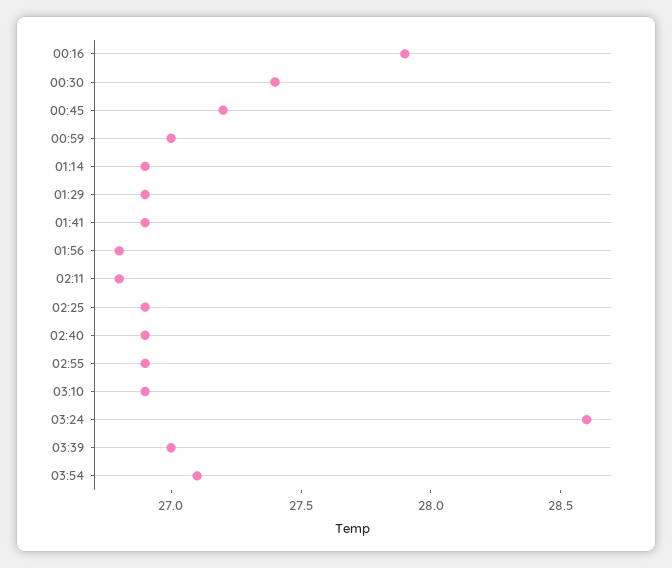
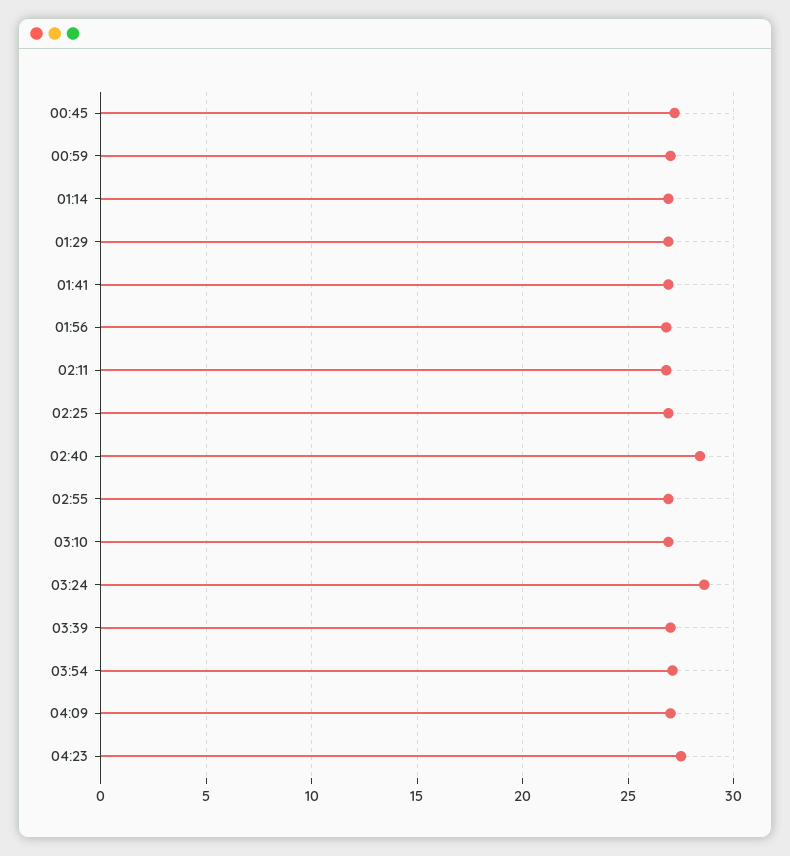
00:16: 27.9 -> none
00:30: 27.4 -> none
02:40: 26.9 -> 28.5
04:09: none -> 27
04:23: none -> 27.5

